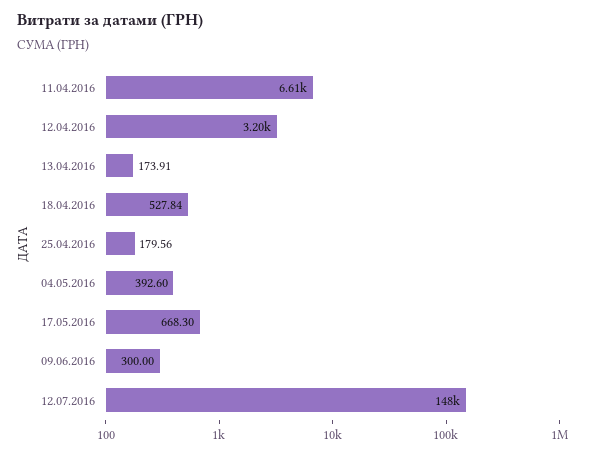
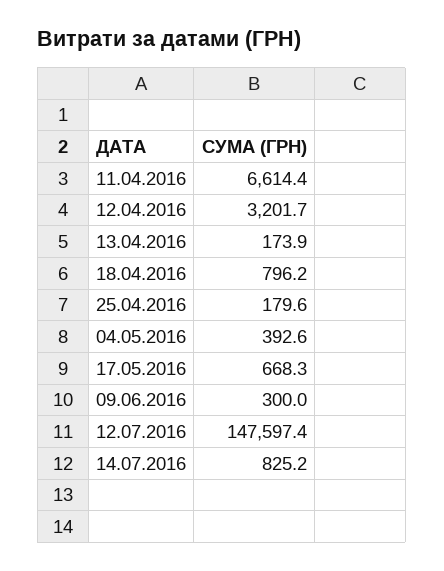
18.04.2016: 527.84 -> 796.2
14.07.2016: none -> 825.2

